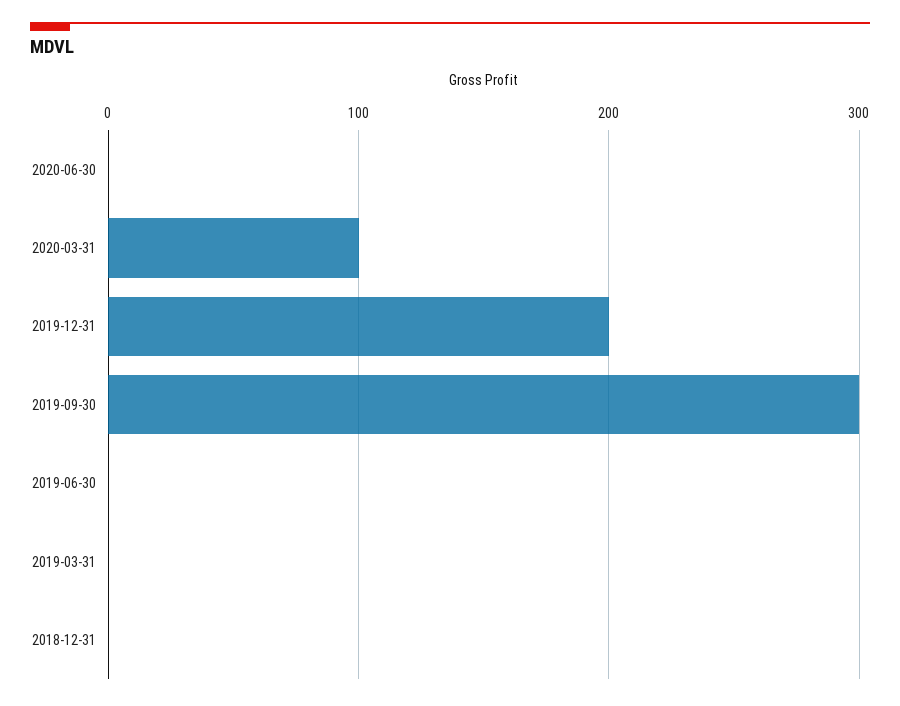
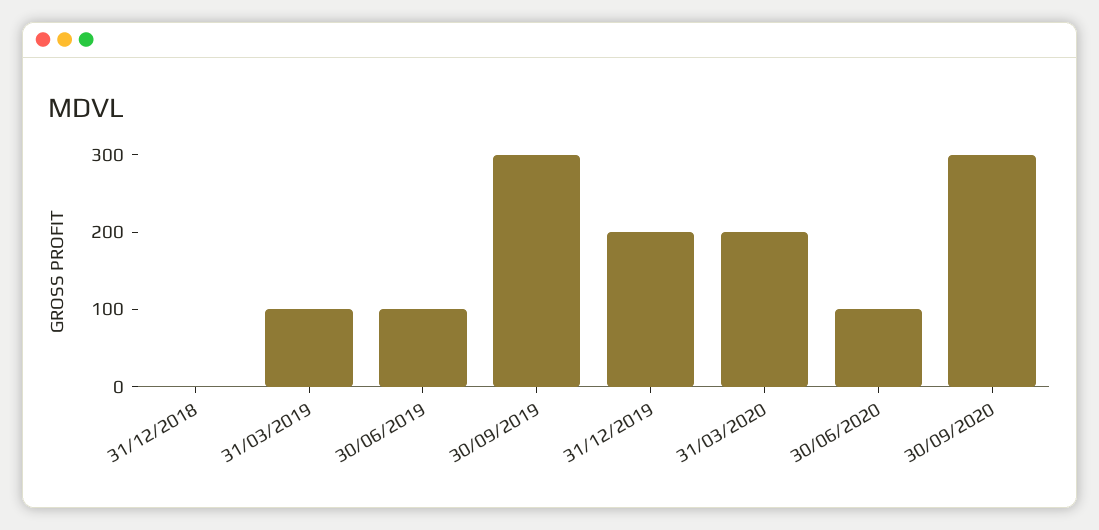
2020-06-30: 0 -> 100
2020-03-31: 100 -> 200
2019-06-30: 0 -> 100
2019-03-31: 0 -> 100
30/09/2020: none -> 300

